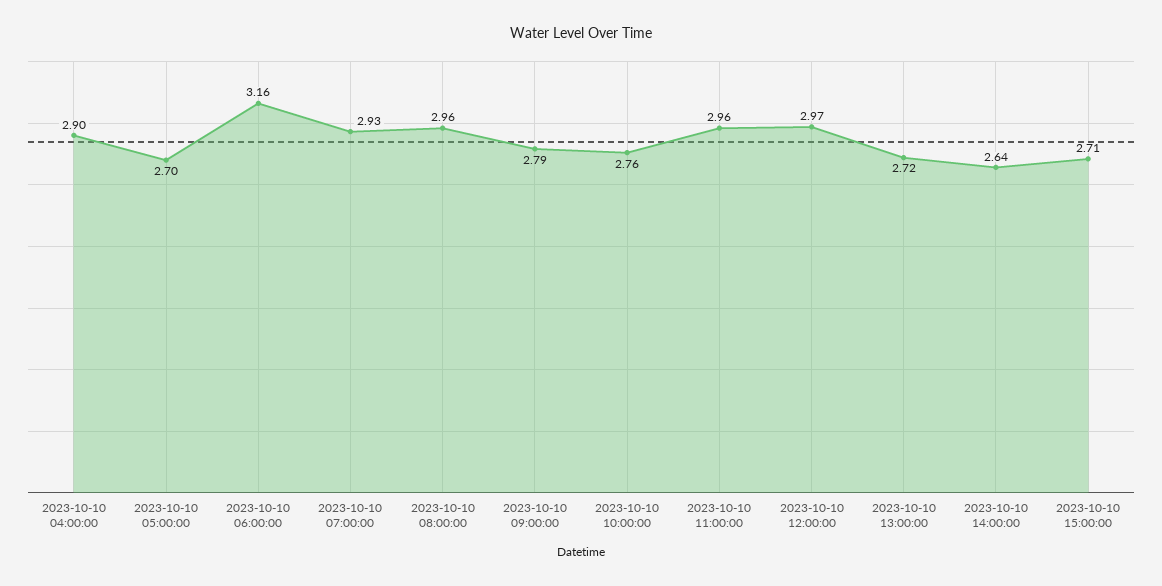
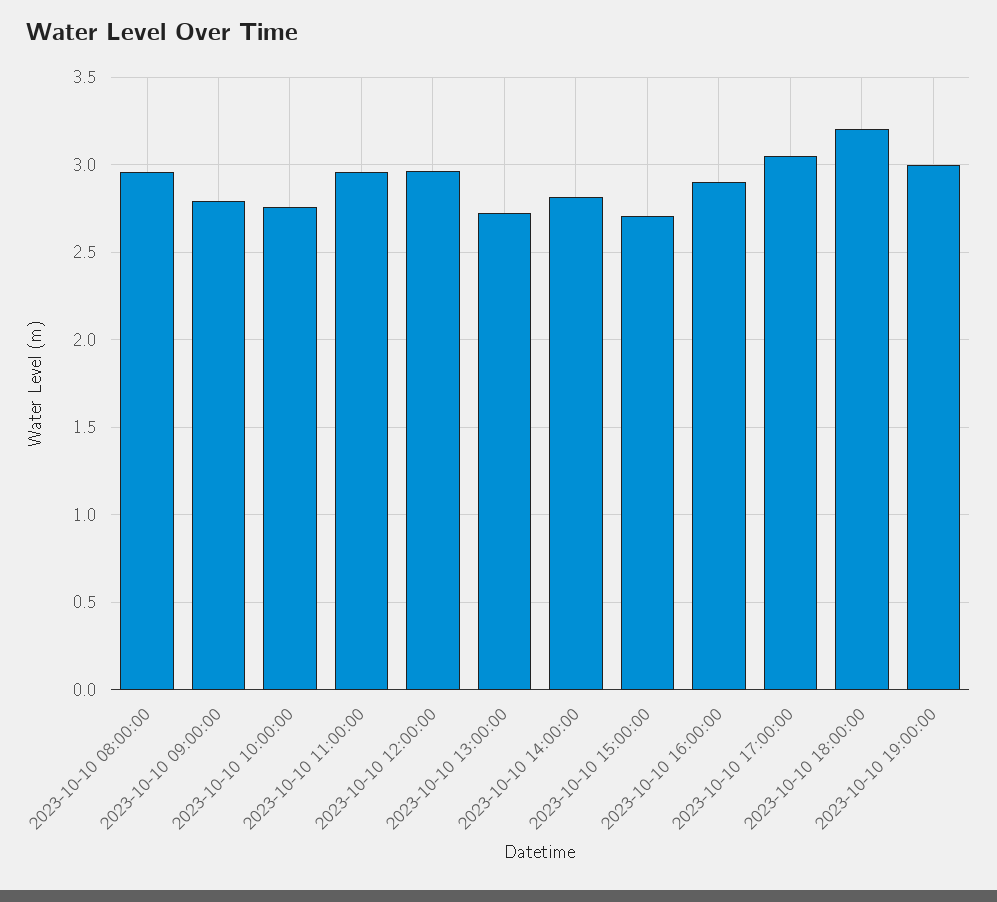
2023-10-10 04:00:00: 2.9 -> none
2023-10-10 05:00:00: 2.7 -> none
2023-10-10 06:00:00: 3.16 -> none
2023-10-10 07:00:00: 2.93 -> none
2023-10-10 14:00:00: 2.64 -> 2.8
2023-10-10 16:00:00: none -> 2.9
2023-10-10 17:00:00: none -> 3.05
2023-10-10 18:00:00: none -> 3.2
2023-10-10 19:00:00: none -> 3

